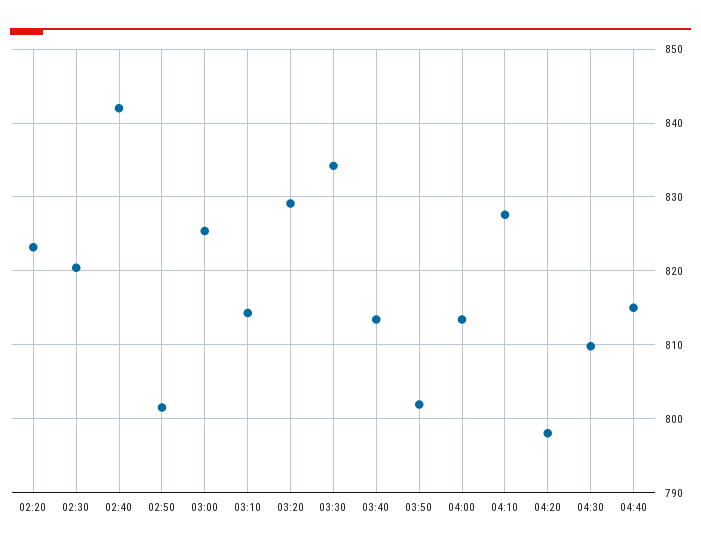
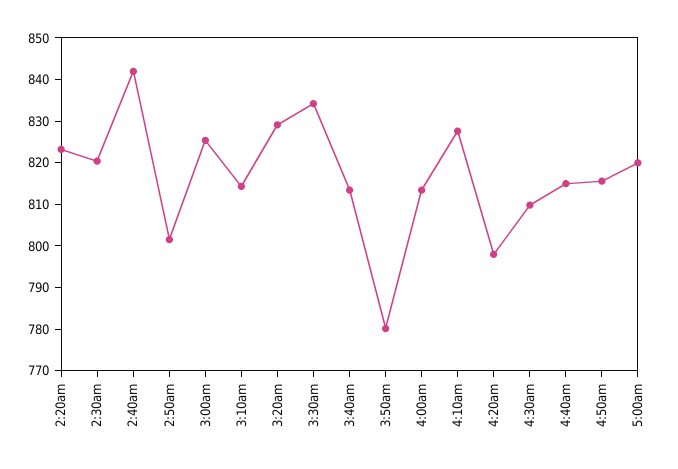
03:50: 802 -> 780
4:50am: none -> 816
5:00am: none -> 820

